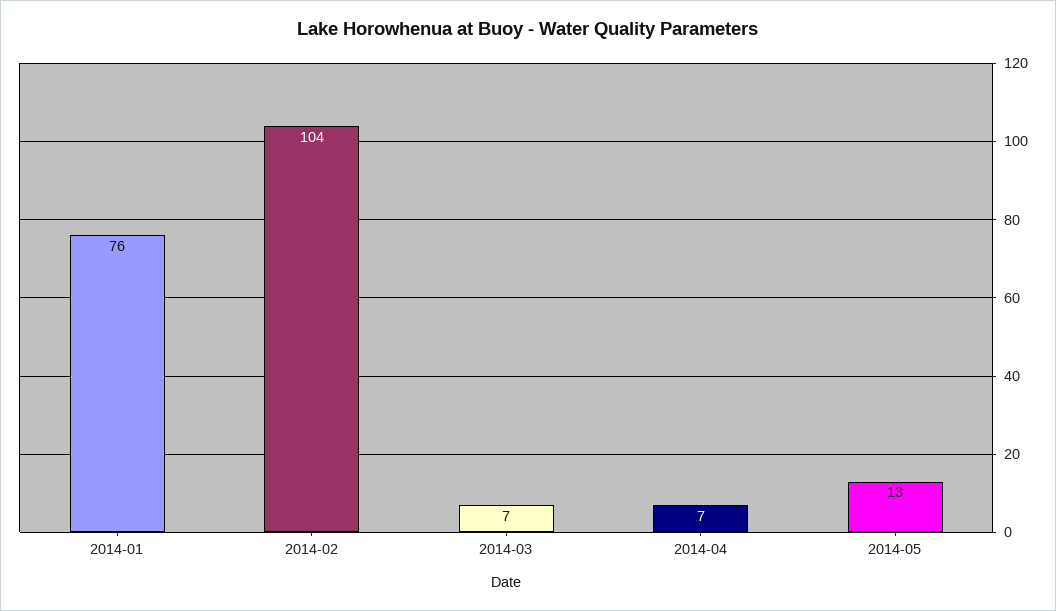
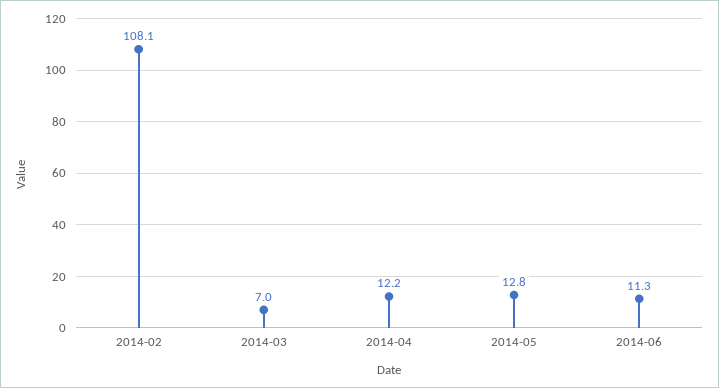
2014-01: 76 -> none
2014-02: 104 -> 108.1
2014-04: 7 -> 12.2
2014-06: none -> 11.3

